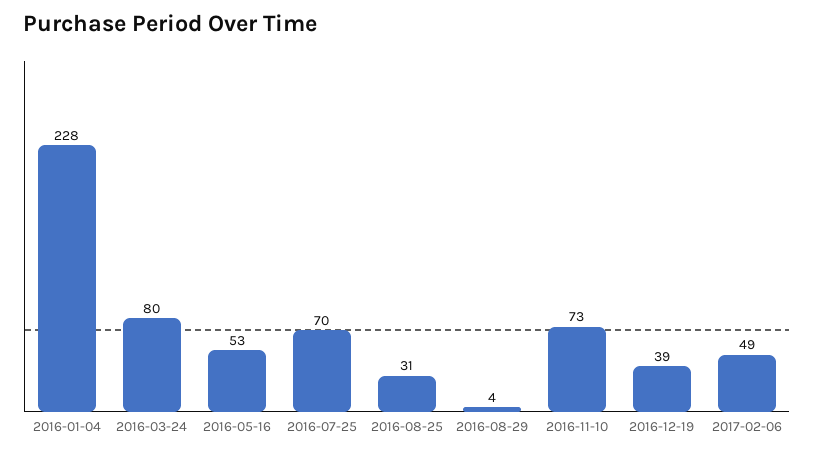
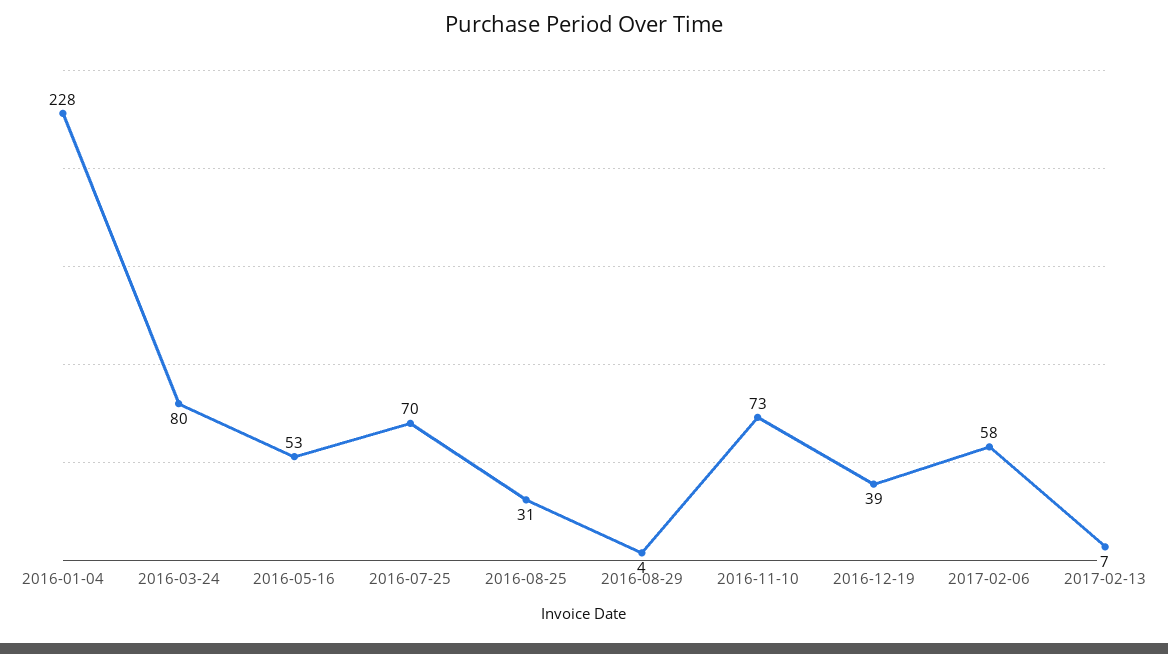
2017-02-06: 49 -> 58
2017-02-13: none -> 7

